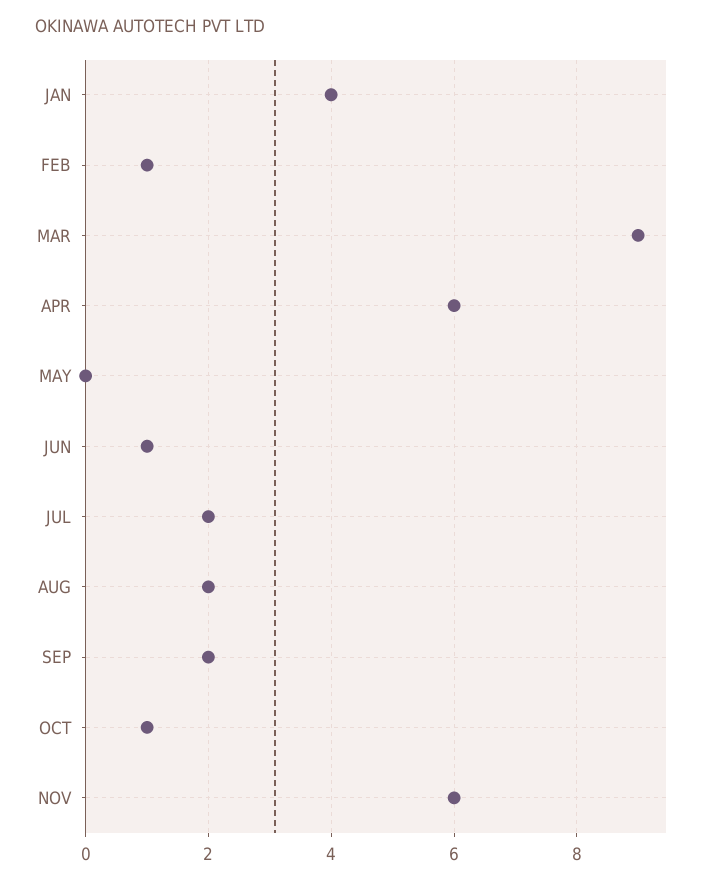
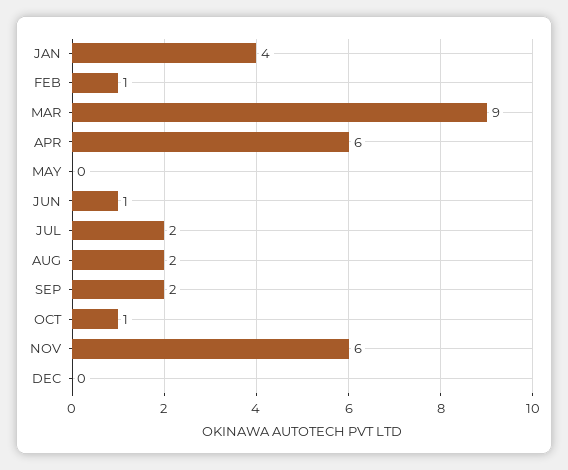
DEC: none -> 0

